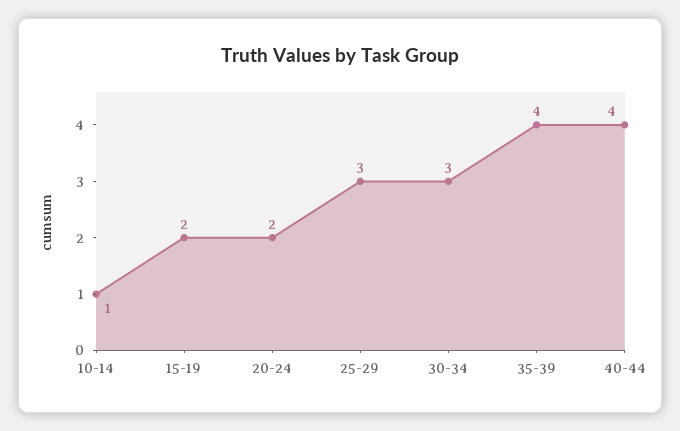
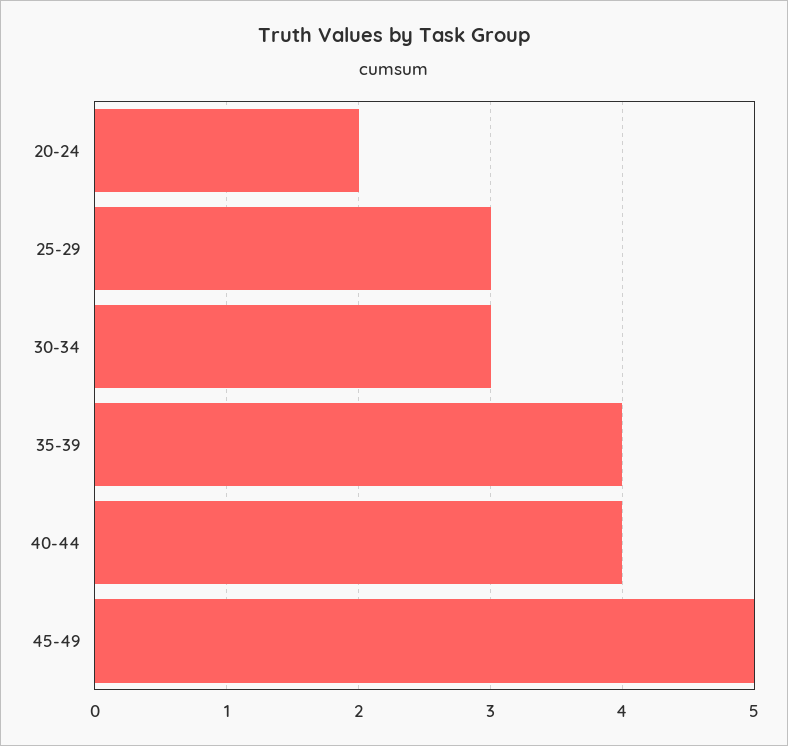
10-14: 1 -> none
15-19: 2 -> none
45-49: none -> 5

